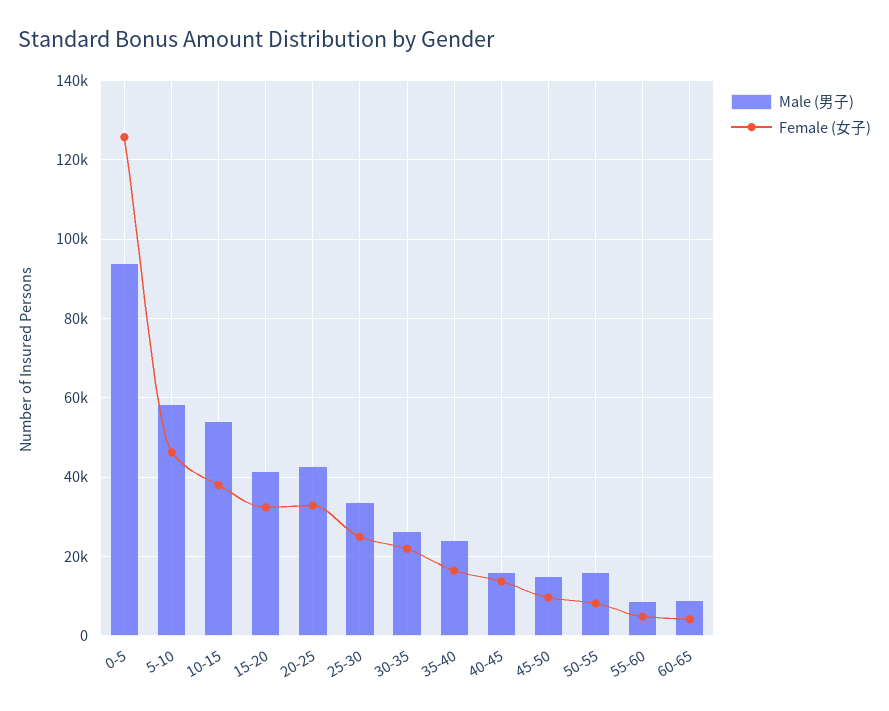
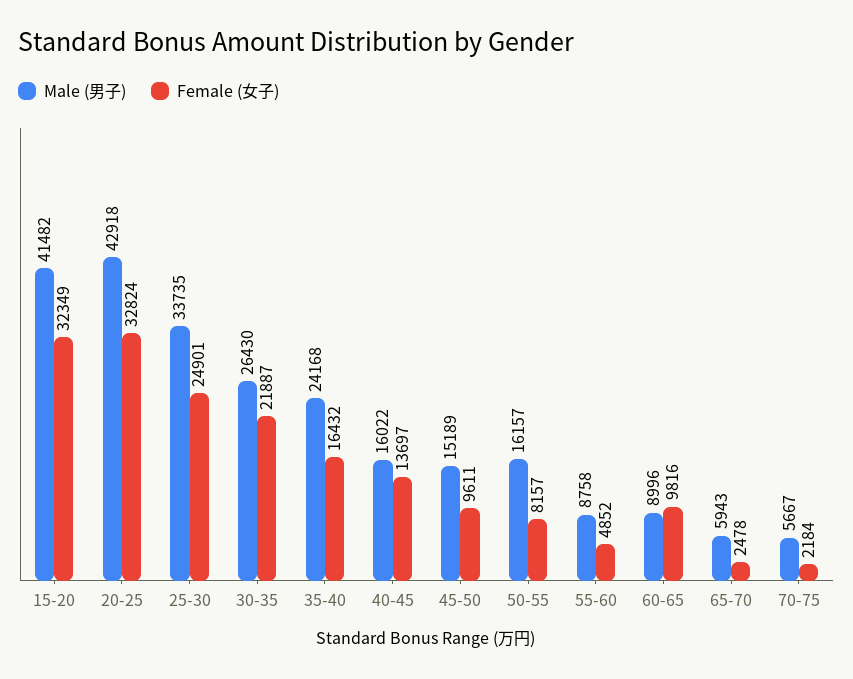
Male (男子), 0-5: 94000 -> none
Female (女子), 0-5: 126000 -> none
Male (男子), 5-10: 58000 -> none
Female (女子), 5-10: 46000 -> none
Male (男子), 10-15: 54000 -> none
Female (女子), 10-15: 38000 -> none
Female (女子), 60-65: 4000 -> 9816
Male (男子), 65-70: none -> 5943
Female (女子), 65-70: none -> 2478
Male (男子), 70-75: none -> 5667
Female (女子), 70-75: none -> 2184

